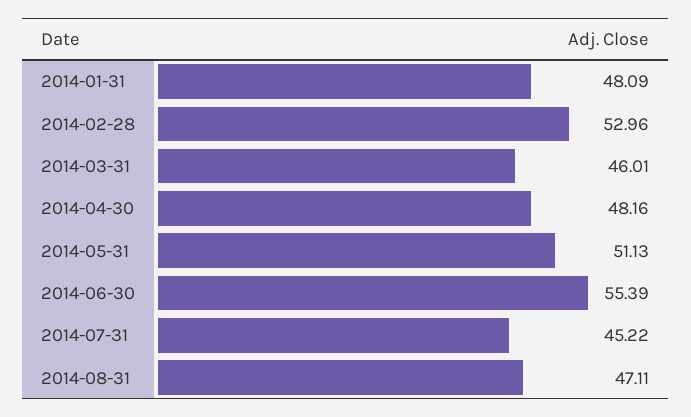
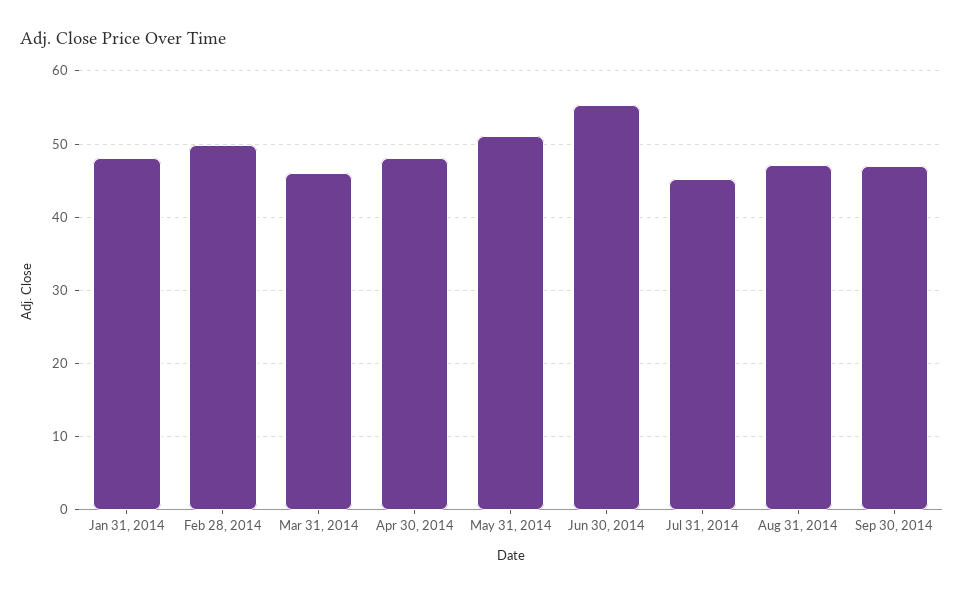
2014-02-28: 52.96 -> 50
Sep 30, 2014: none -> 47

